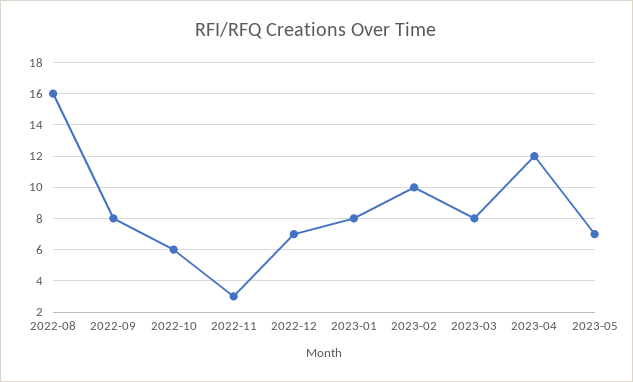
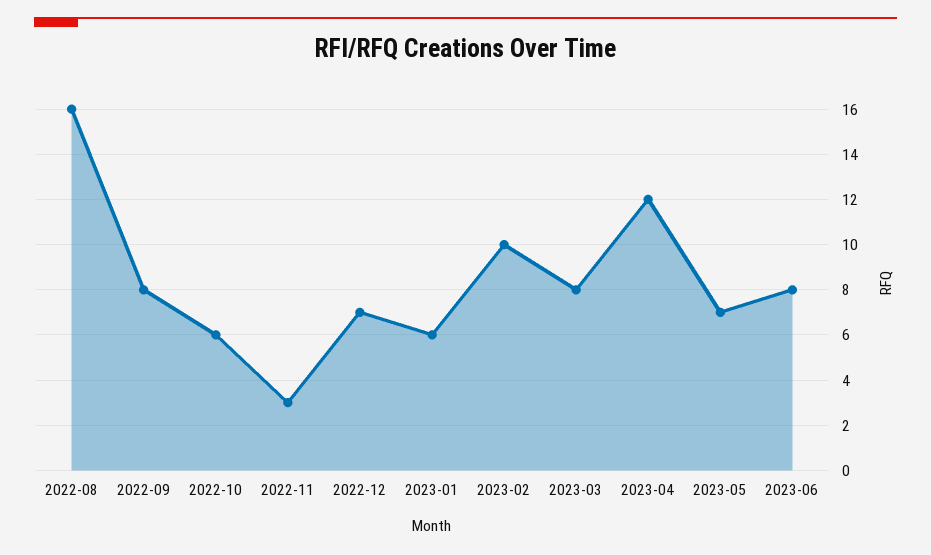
2023-01: 8 -> 6
2023-06: none -> 8

